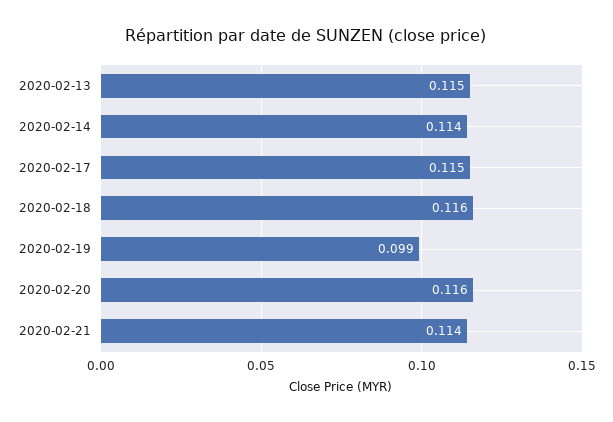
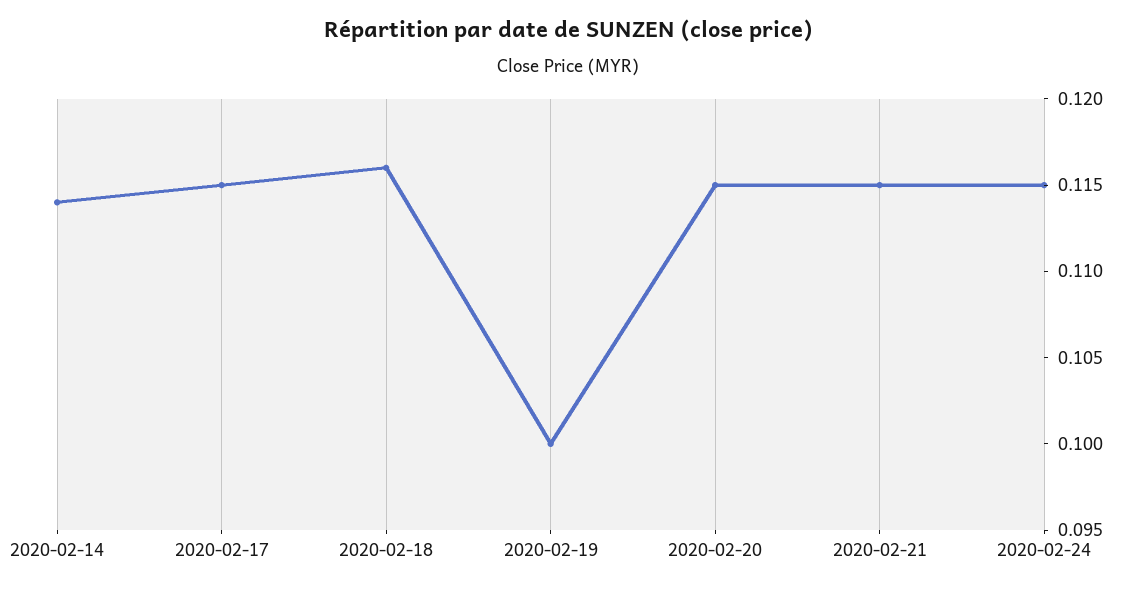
2020-02-13: 0.115 -> none
2020-02-19: 0.099 -> 0.1
2020-02-20: 0.116 -> 0.115
2020-02-21: 0.114 -> 0.115
2020-02-24: none -> 0.115

